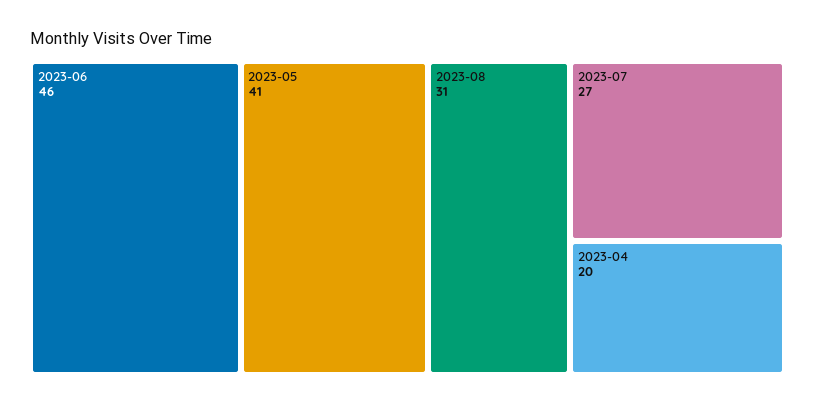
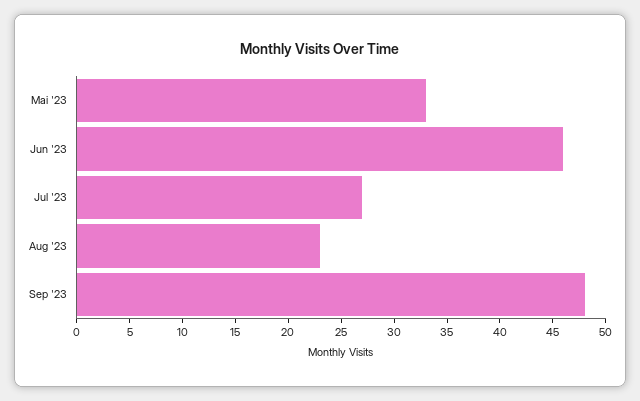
2023-05: 41 -> 33
2023-08: 31 -> 23
2023-04: 20 -> none
Sep '23: none -> 48

